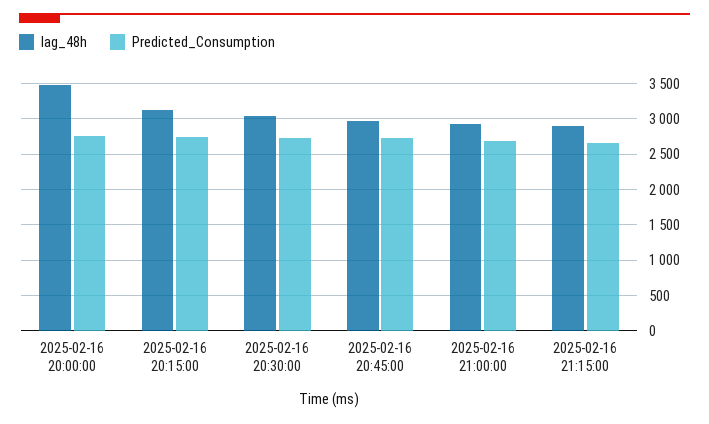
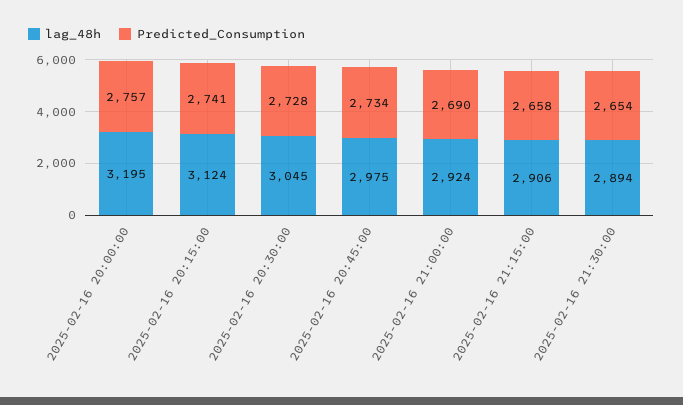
lag_48h, 2025-02-16 20:00:00: 3500 -> 3195
lag_48h, 2025-02-16 21:30:00: none -> 2894
Predicted_Consumption, 2025-02-16 21:30:00: none -> 2654

